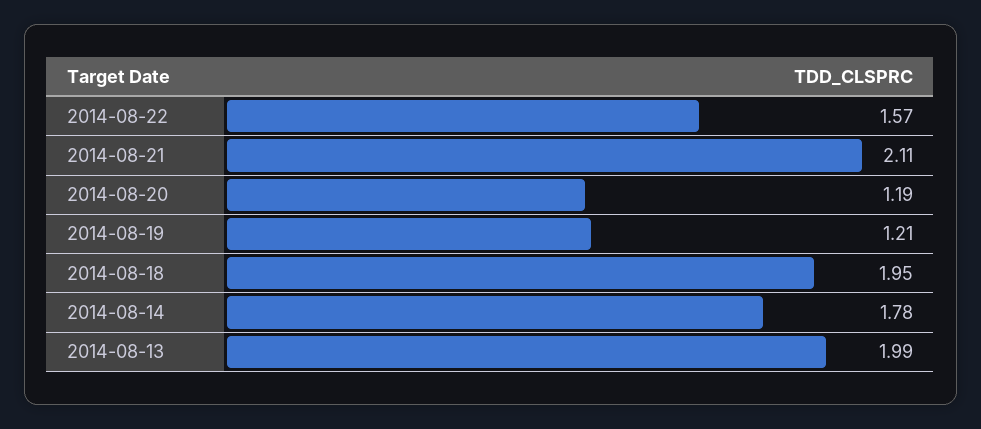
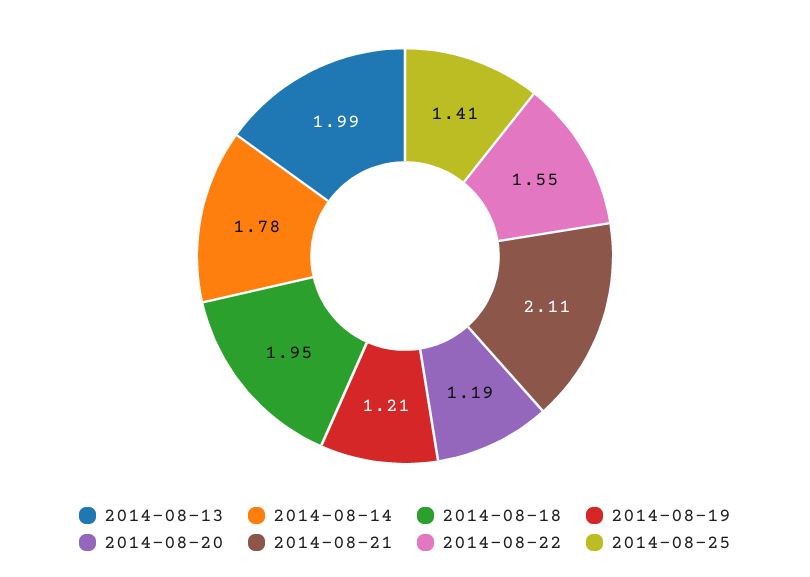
2014-08-22: 1.57 -> 1.55
2014-08-25: none -> 1.41

